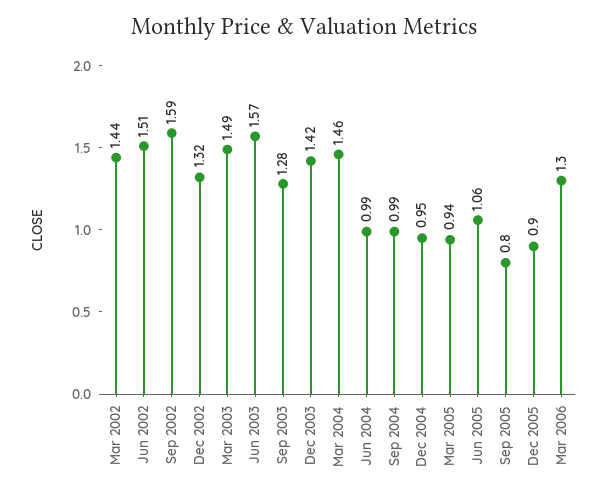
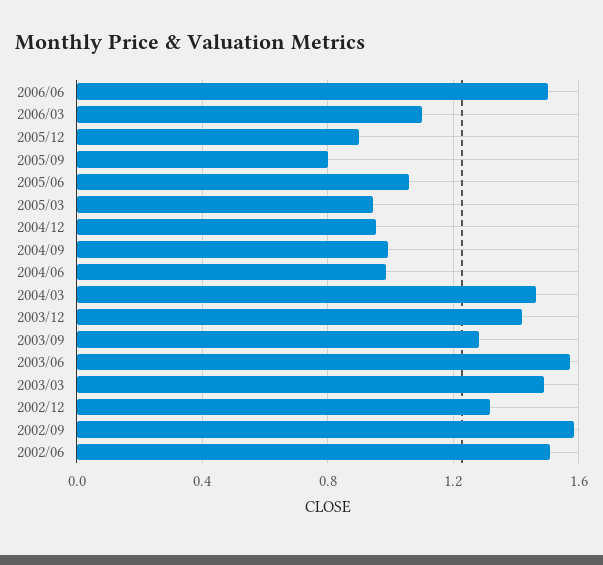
Mar 2002: 1.44 -> none
Mar 2006: 1.3 -> 1.1
2006/06: none -> 1.5

